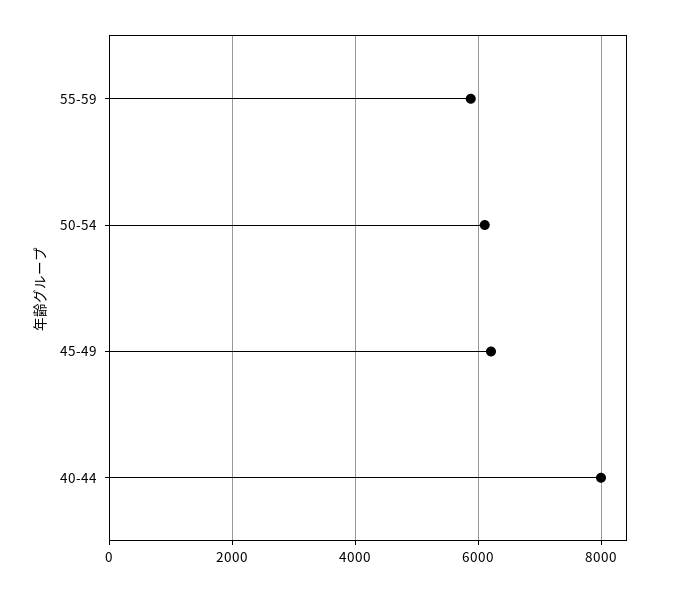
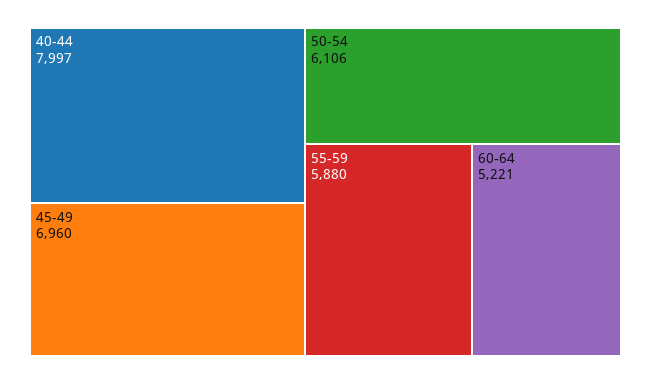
45-49: 6200 -> 6960
60-64: none -> 5221

